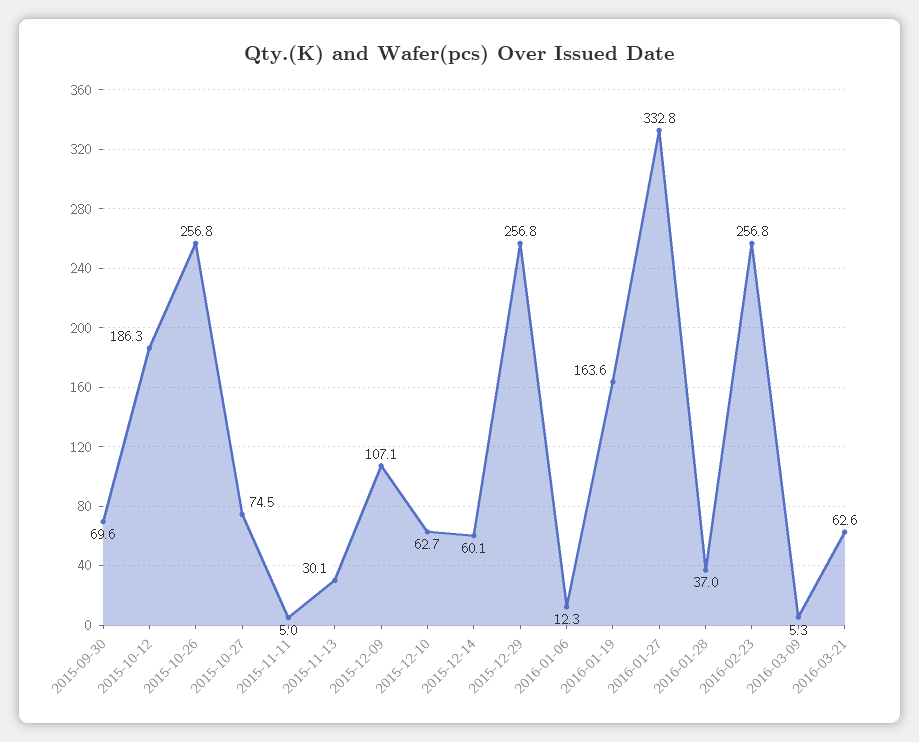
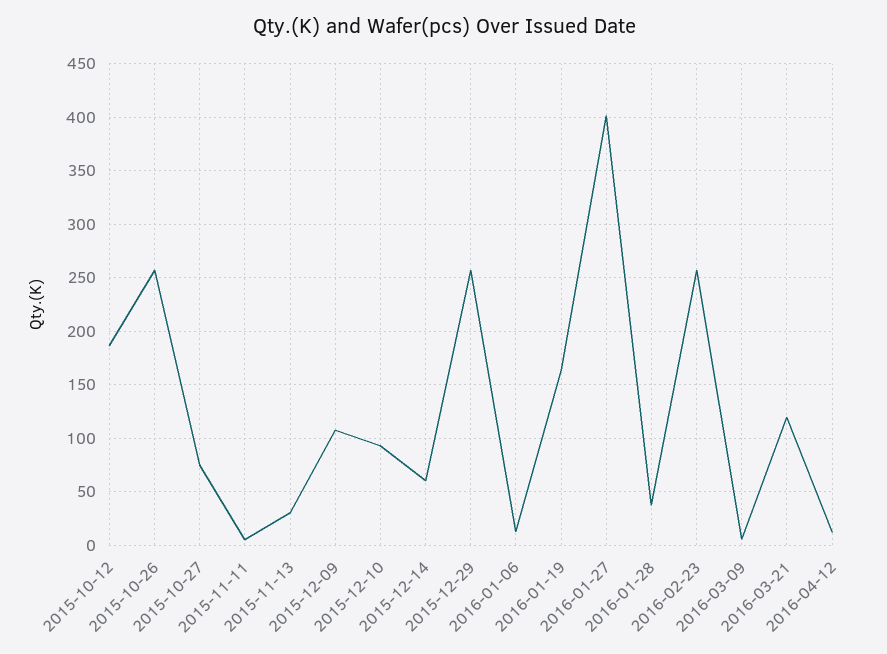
2015-09-30: 69.6 -> none
2015-12-10: 62.7 -> 90
2016-01-27: 332.8 -> 400
2016-03-21: 62.6 -> 120
2016-04-12: none -> 10

